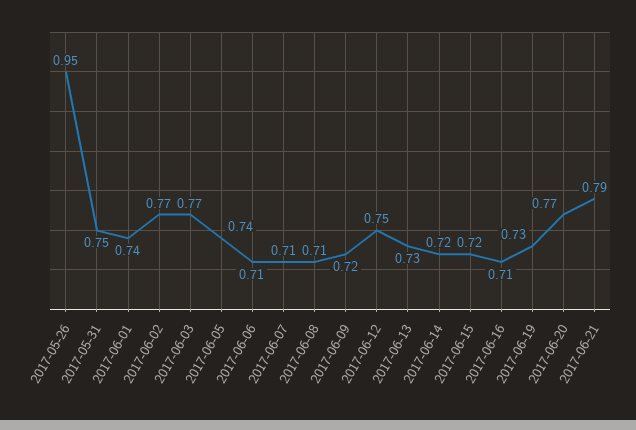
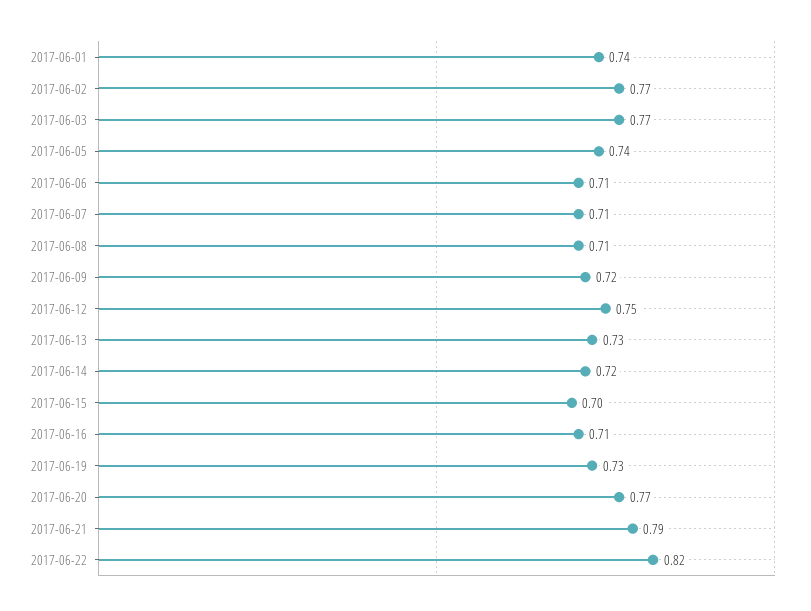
2017-05-26: 0.95 -> none
2017-05-31: 0.75 -> none
2017-06-15: 0.72 -> 0.7
2017-06-22: none -> 0.82

